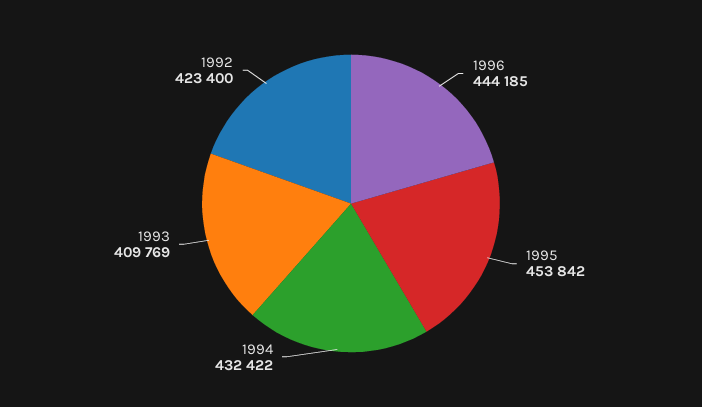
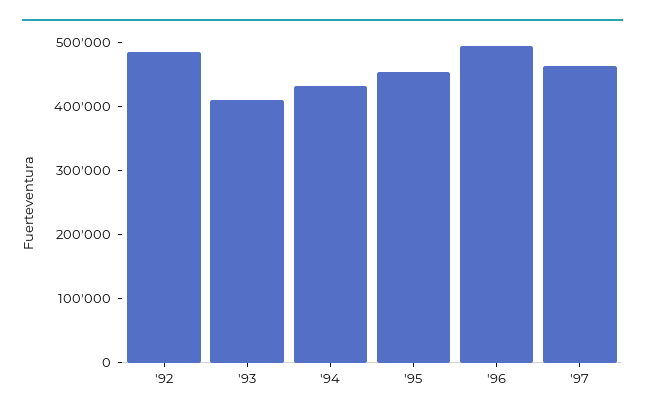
1996: 444185 -> 500000
1992: 423400 -> 480000
'97: none -> 460000

